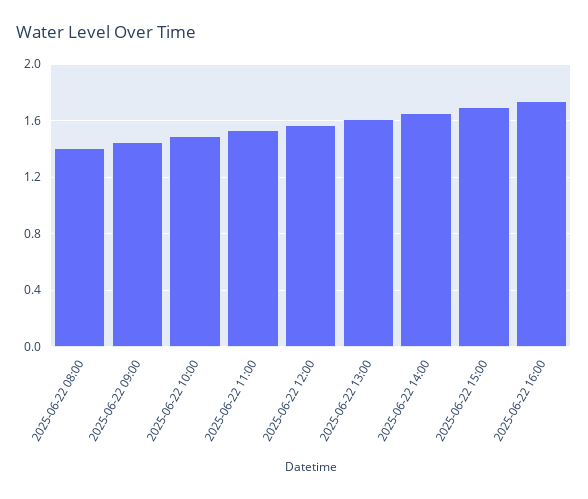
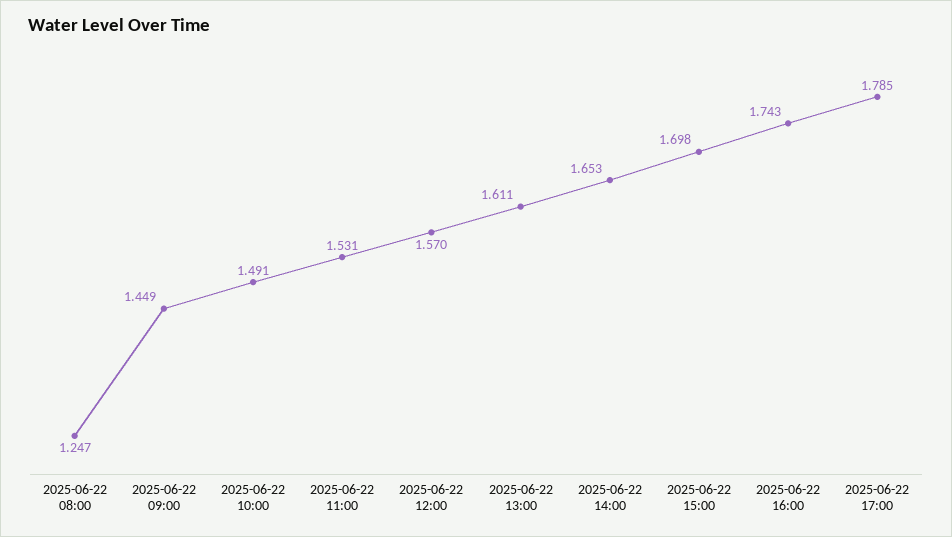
2025-06-22 08:00: 1.4 -> 1.247
2025-06-22 17:00: none -> 1.785

